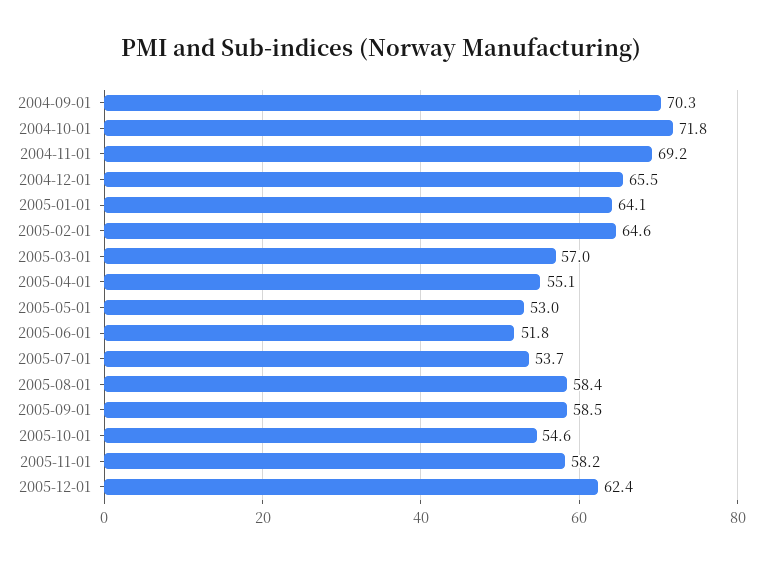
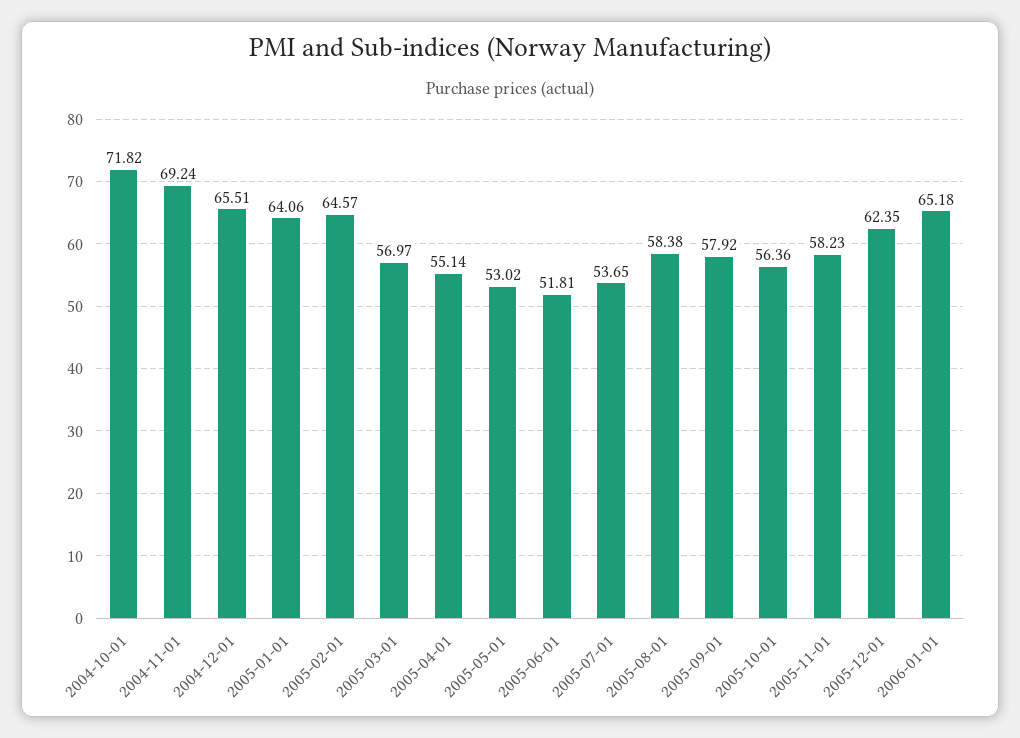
2004-09-01: 70.3 -> none
2005-09-01: 58.5 -> 57.92
2005-10-01: 54.6 -> 56.36
2006-01-01: none -> 65.18

